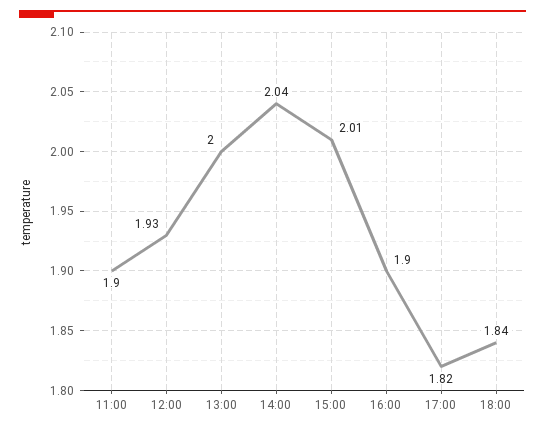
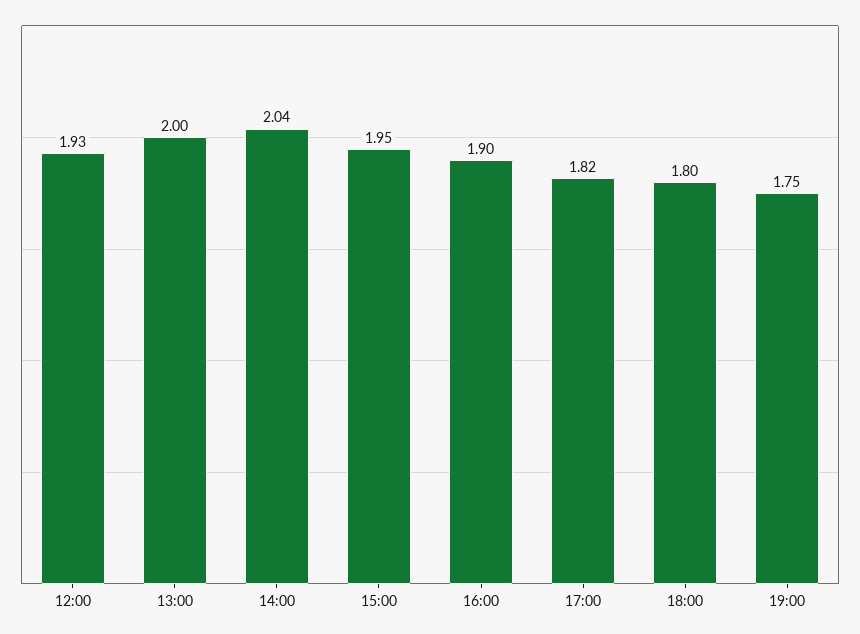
11:00: 1.9 -> none
15:00: 2.01 -> 1.95
18:00: 1.84 -> 1.8
19:00: none -> 1.75

